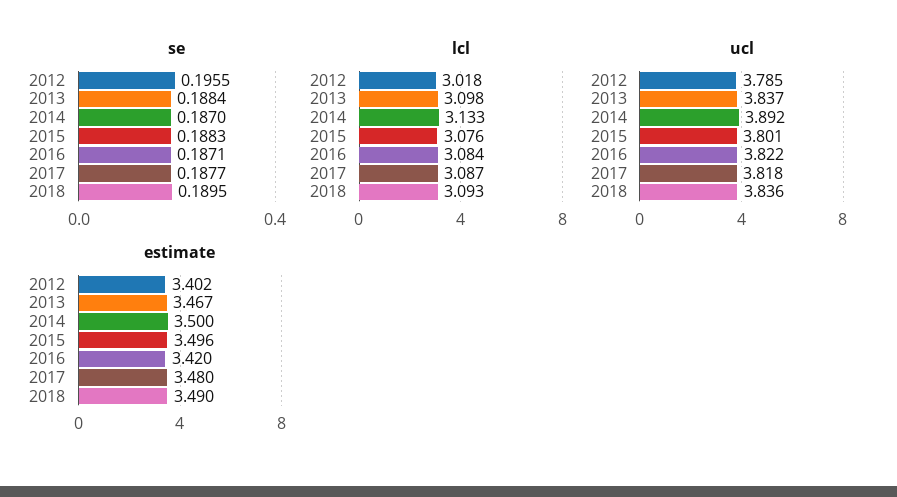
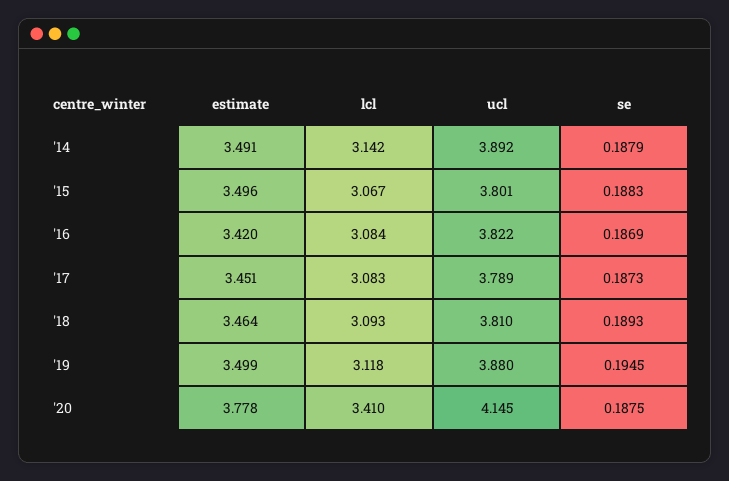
se, 2012: 0.1955 -> none
se, 2013: 0.1884 -> none
se, 2014: 0.187 -> 0.1879
se, 2016: 0.1871 -> 0.1869
se, 2017: 0.1877 -> 0.1873
se, 2018: 0.1895 -> 0.1893
lcl, 2012: 3.018 -> none
lcl, 2013: 3.098 -> none
lcl, 2014: 3.133 -> 3.142
lcl, 2015: 3.076 -> 3.067
lcl, 2017: 3.087 -> 3.083
ucl, 2012: 3.785 -> none
ucl, 2013: 3.837 -> none
ucl, 2017: 3.818 -> 3.789
ucl, 2018: 3.836 -> 3.81
estimate, 2012: 3.402 -> none
estimate, 2013: 3.467 -> none
estimate, 2014: 3.5 -> 3.491
estimate, 2017: 3.48 -> 3.451
estimate, 2018: 3.49 -> 3.464
estimate, '19: none -> 3.499
lcl, '19: none -> 3.118
ucl, '19: none -> 3.88
se, '19: none -> 0.1945
estimate, '20: none -> 3.778
lcl, '20: none -> 3.41
ucl, '20: none -> 4.145
se, '20: none -> 0.1875

